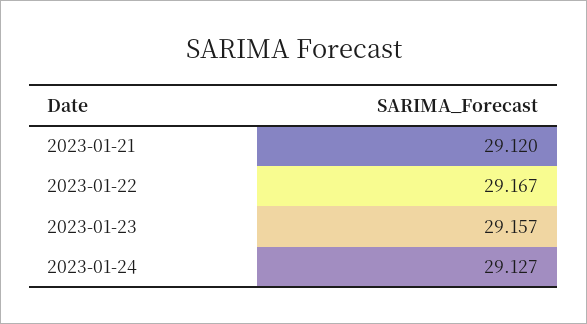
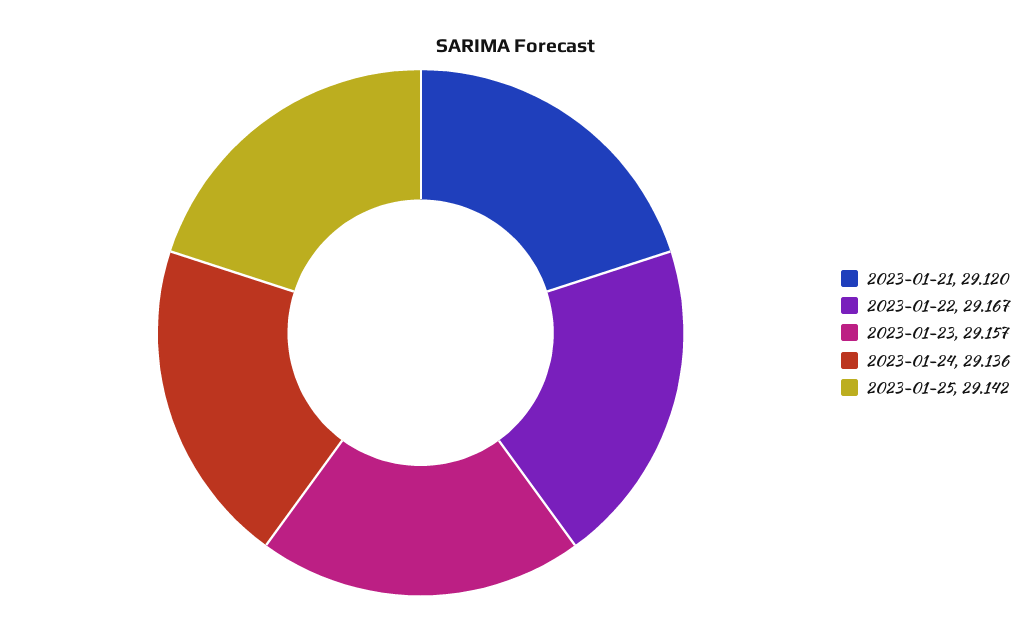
2023-01-24: 29.127 -> 29.136
2023-01-25: none -> 29.142

